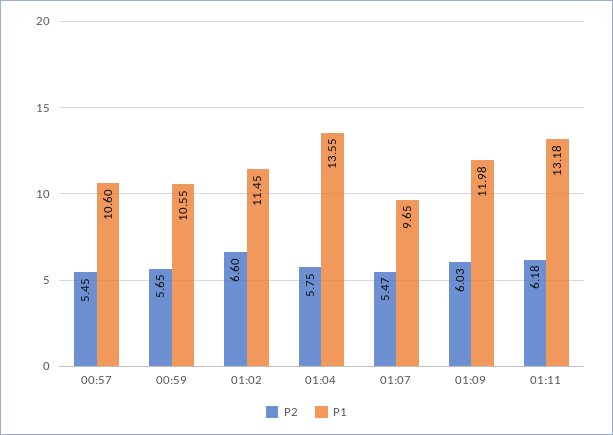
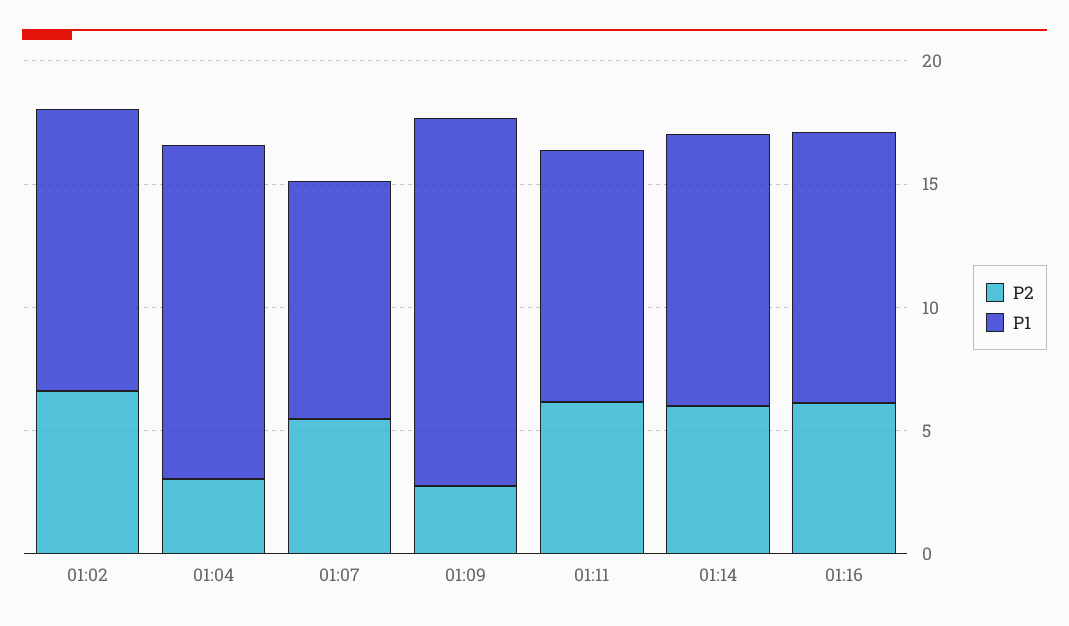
P2, 00:57: 5.45 -> none
P1, 00:57: 10.6 -> none
P2, 00:59: 5.65 -> none
P1, 00:59: 10.55 -> none
P2, 01:04: 5.75 -> 3
P2, 01:09: 6.03 -> 3
P1, 01:09: 11.98 -> 15
P1, 01:11: 13.18 -> 10
P2, 01:14: none -> 6
P1, 01:14: none -> 11
P2, 01:16: none -> 6
P1, 01:16: none -> 11

